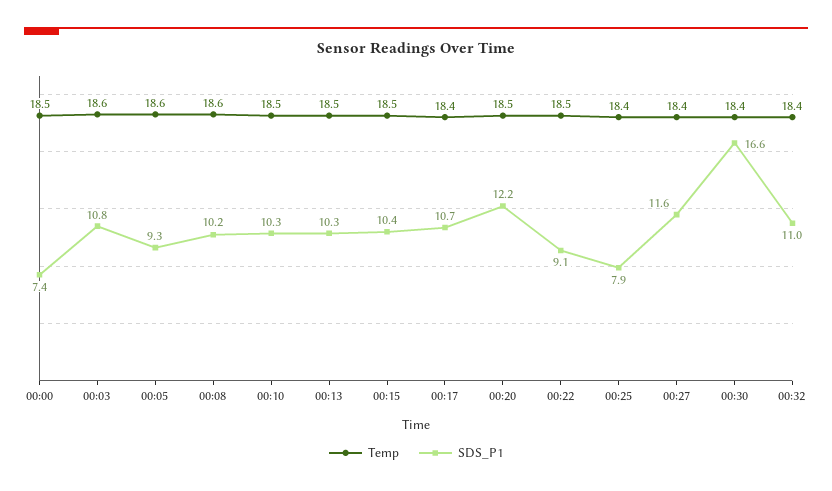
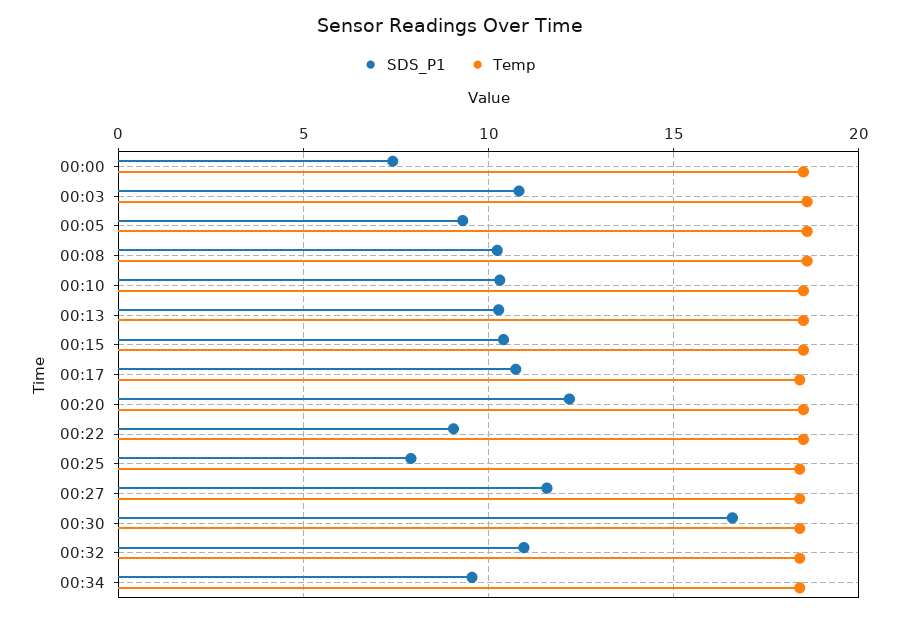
SDS_P1, 00:34: none -> 9.5
Temp, 00:34: none -> 18.5

